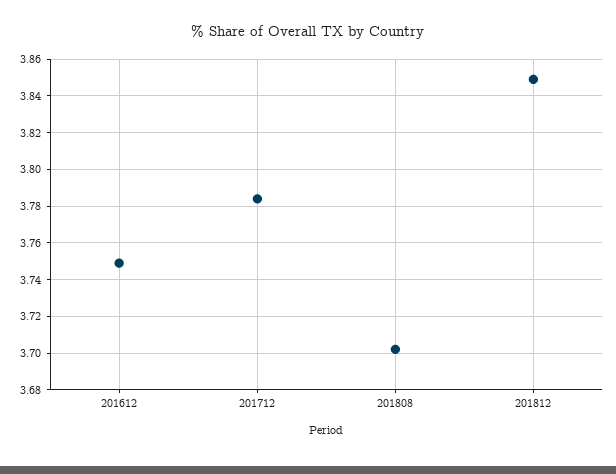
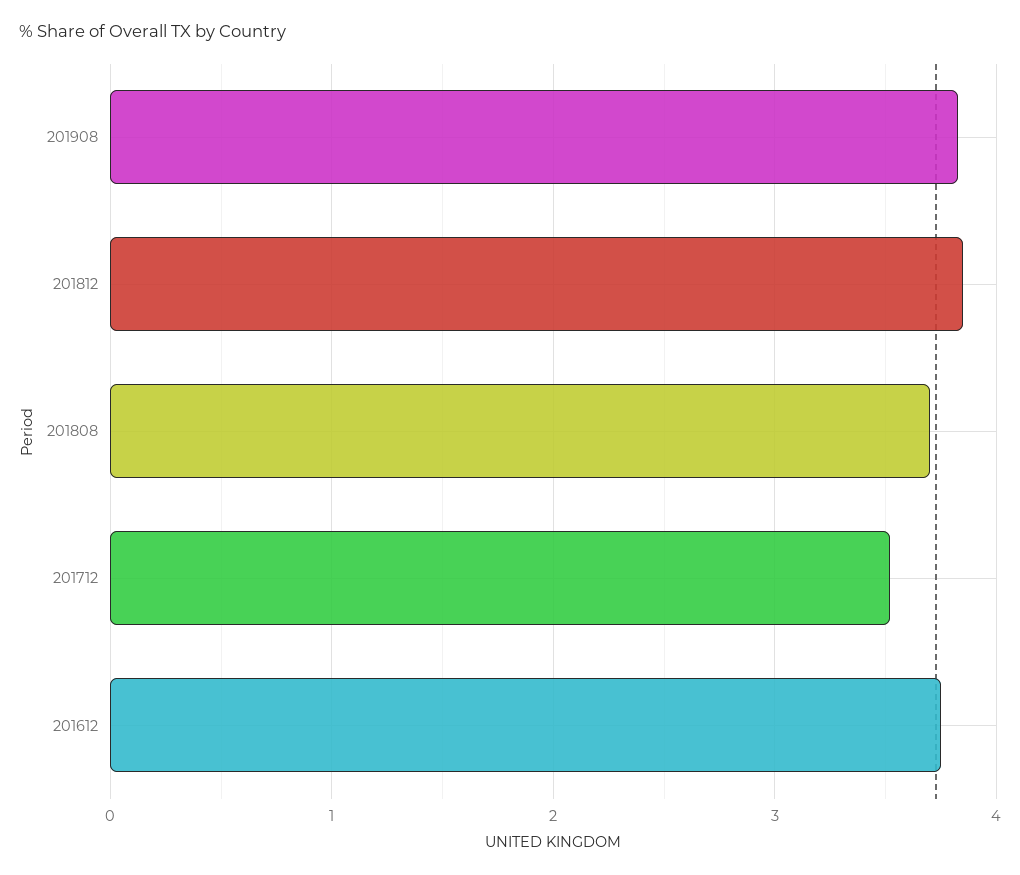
201712: 3.785 -> 3.5
201908: none -> 3.8

